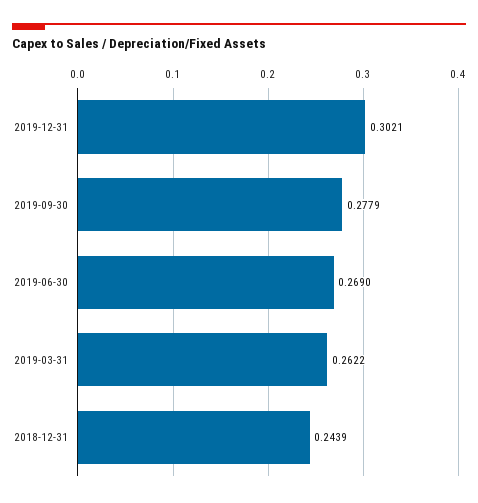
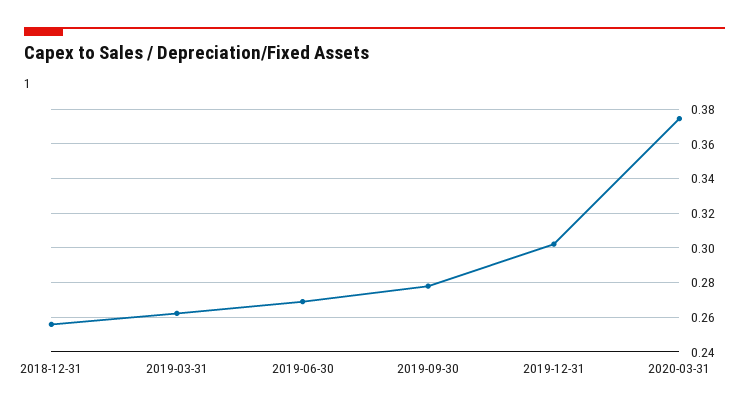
2018-12-31: 0.2439 -> 0.255
2020-03-31: none -> 0.375

